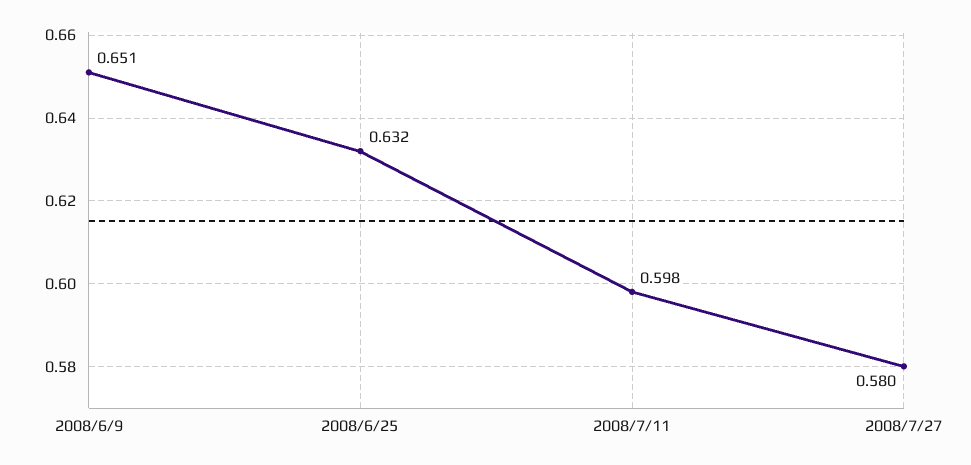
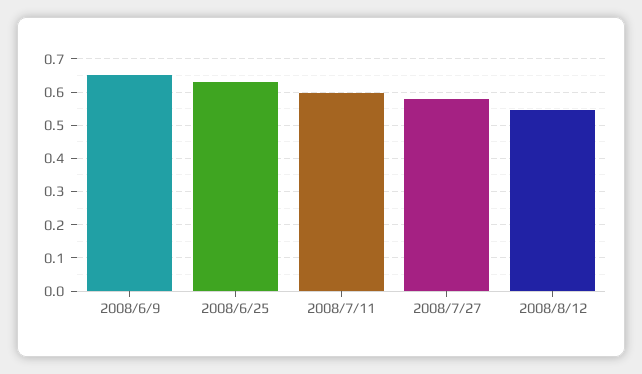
2008/8/12: none -> 0.54

